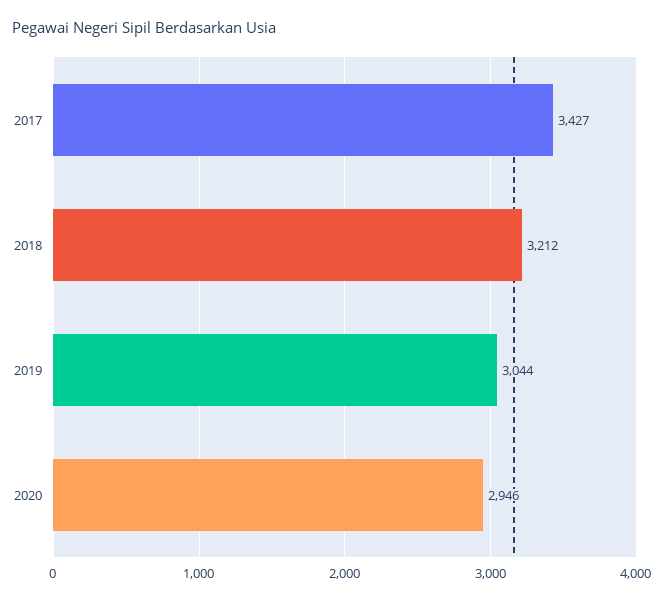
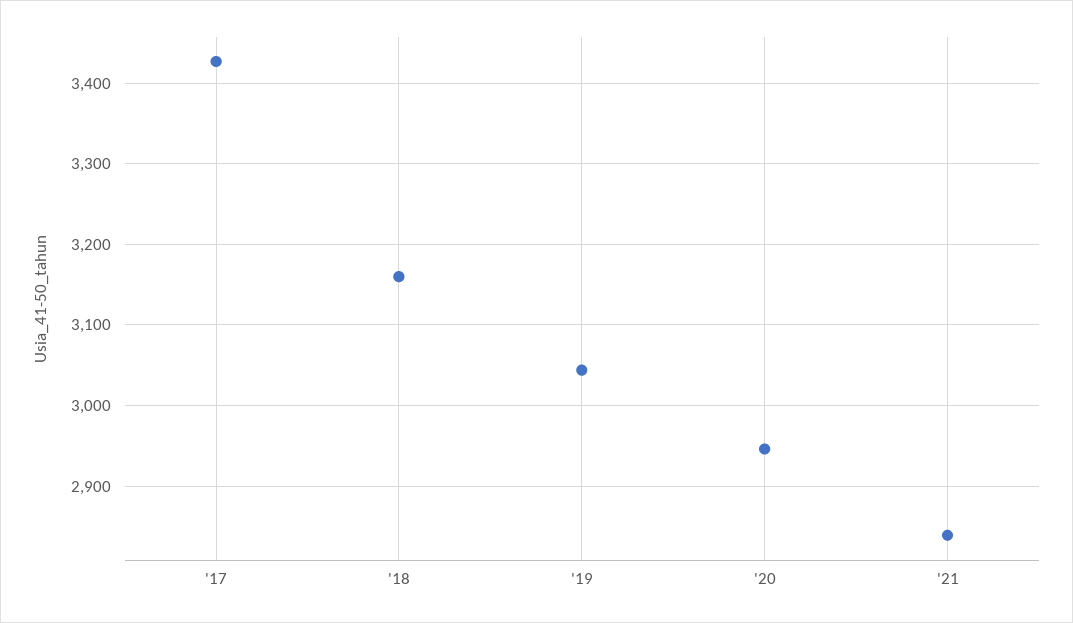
2018: 3212 -> 3160
'21: none -> 2840

